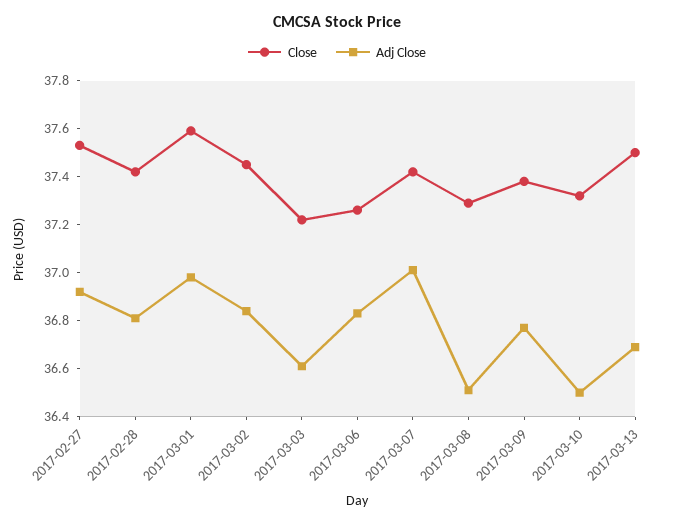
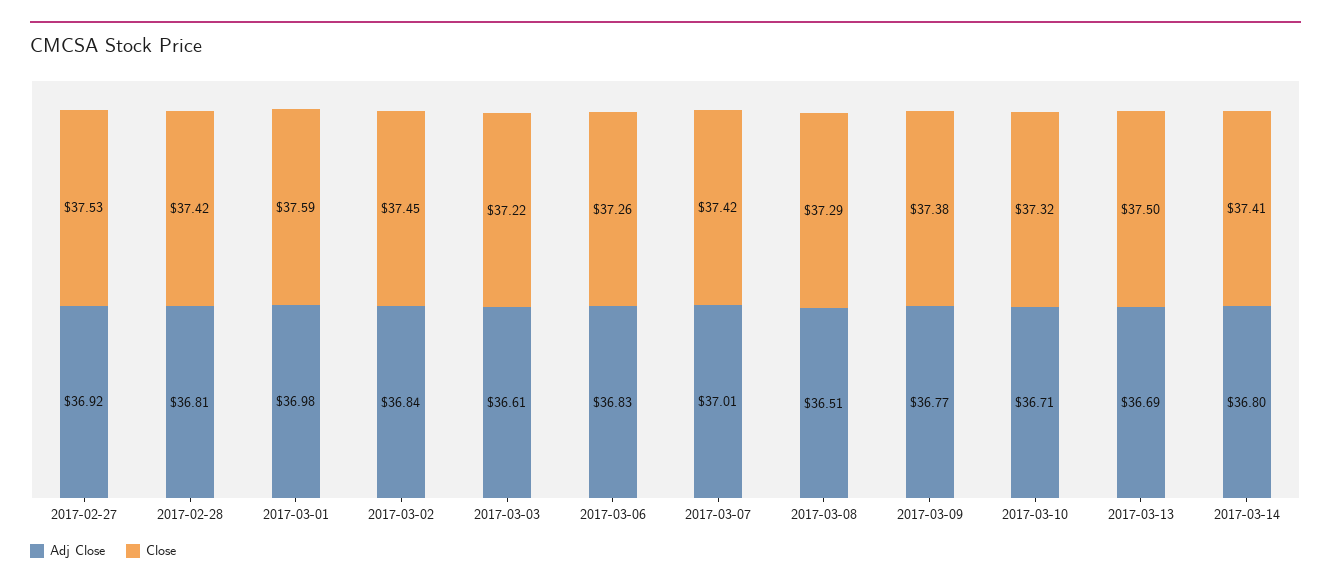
Adj Close, 2017-03-10: 36.5 -> 36.71
Adj Close, 2017-03-14: none -> 36.8
Close, 2017-03-14: none -> 37.41

